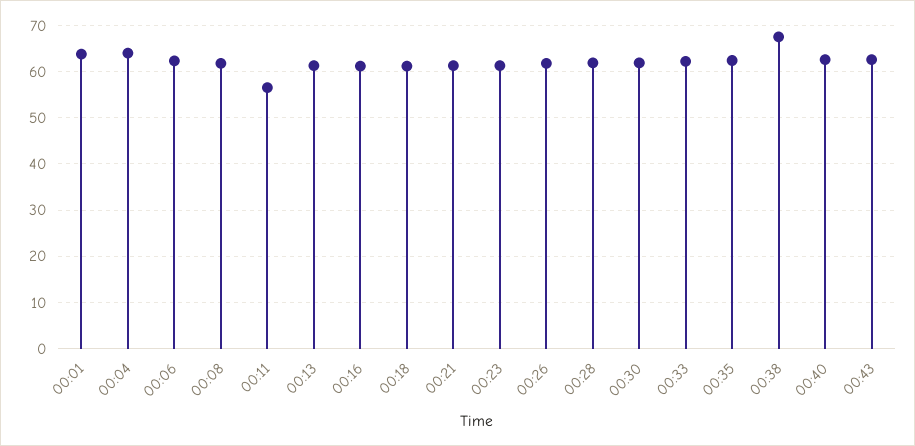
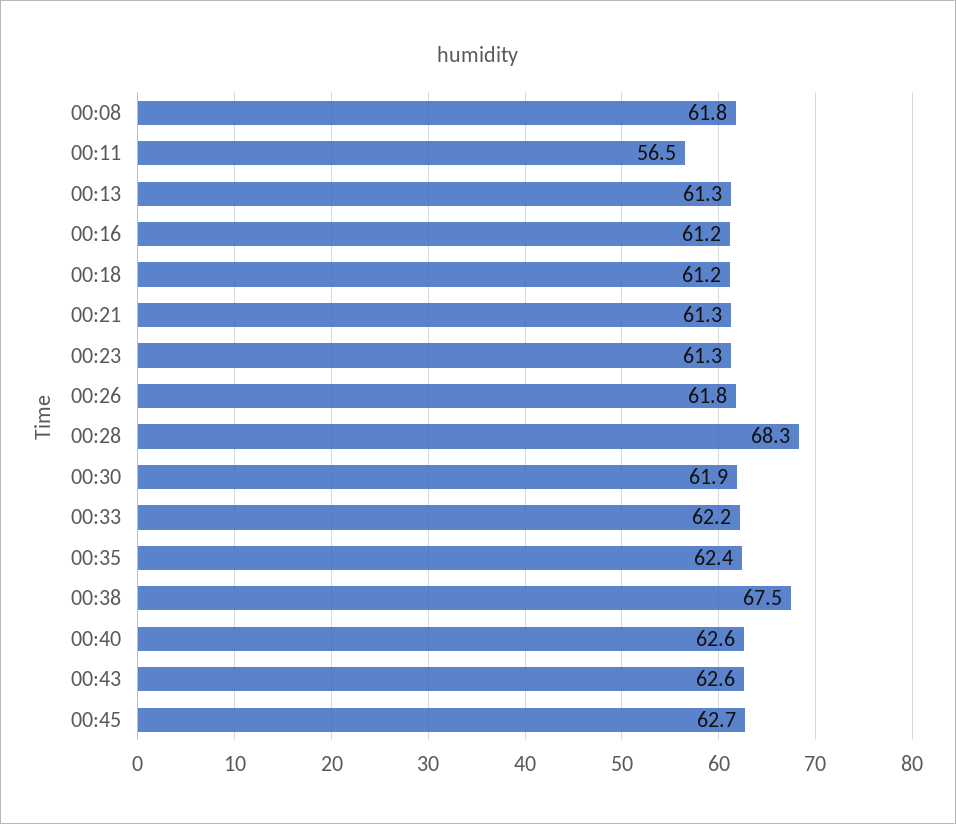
00:01: 64 -> none
00:04: 64 -> none
00:06: 62 -> none
00:28: 62 -> 68.3
00:45: none -> 62.7

